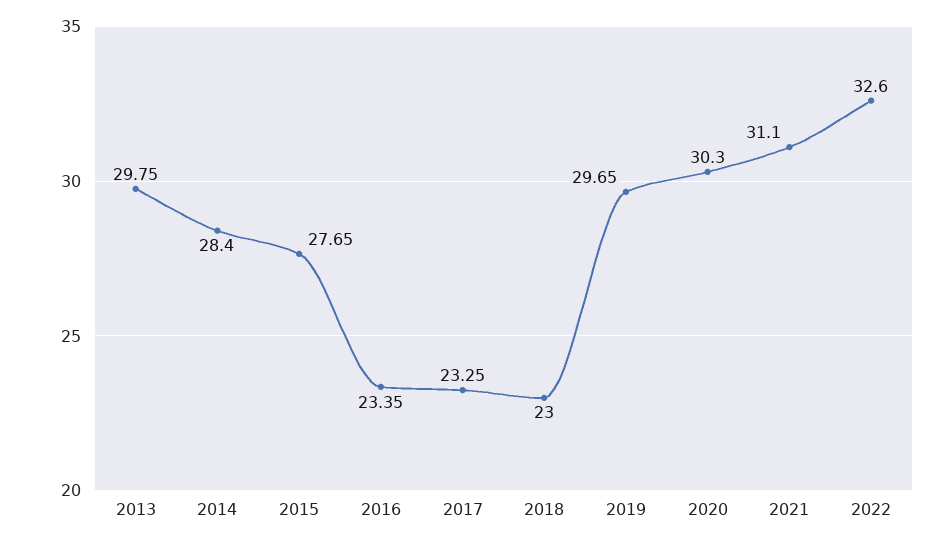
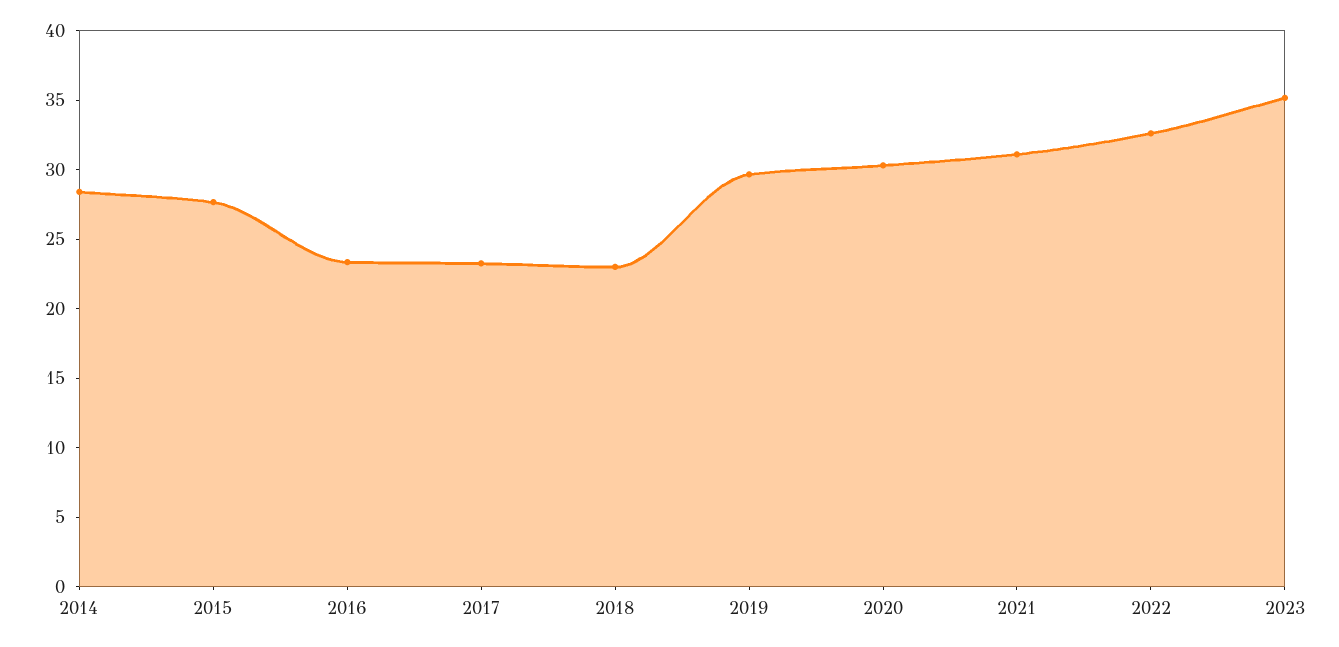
2013: 29.75 -> none
2023: none -> 35

